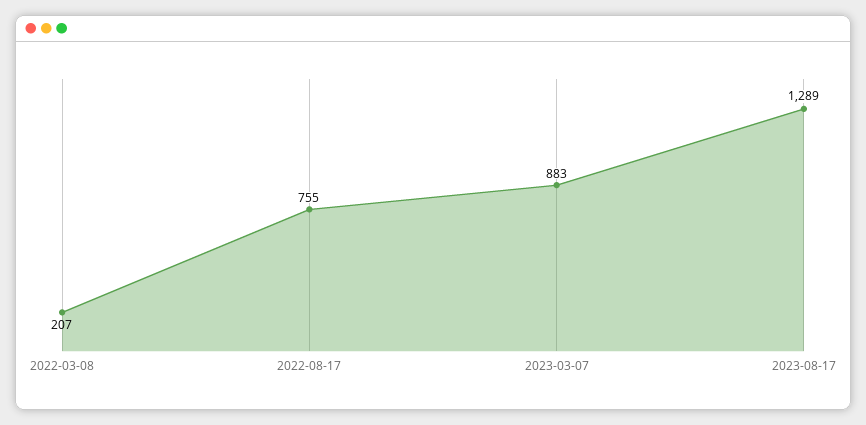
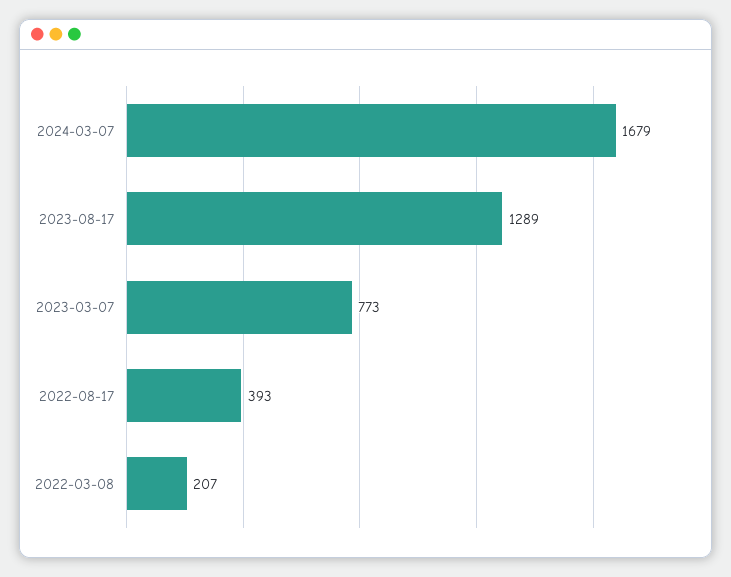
2022-08-17: 755 -> 393
2023-03-07: 883 -> 773
2024-03-07: none -> 1679

